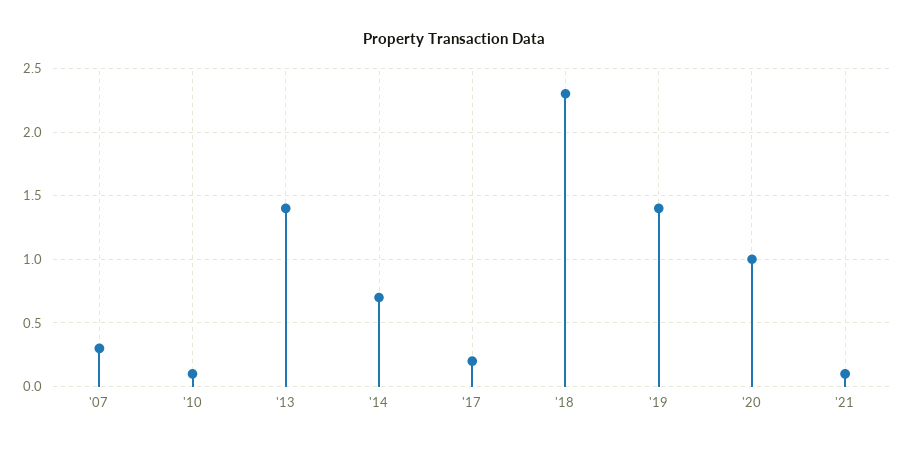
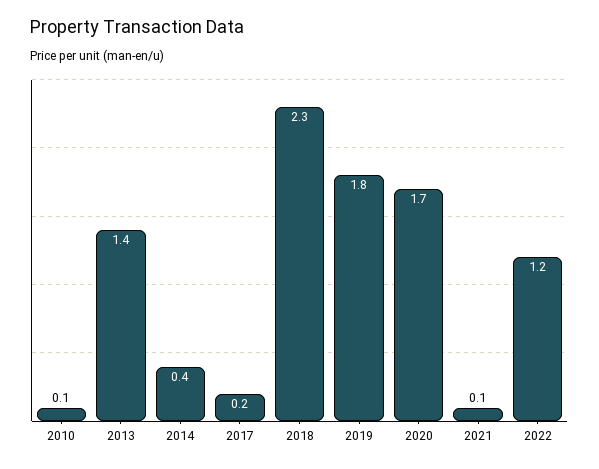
'07: 0.3 -> none
'14: 0.7 -> 0.4
'19: 1.4 -> 1.8
'20: 1 -> 1.7
2022: none -> 1.2

